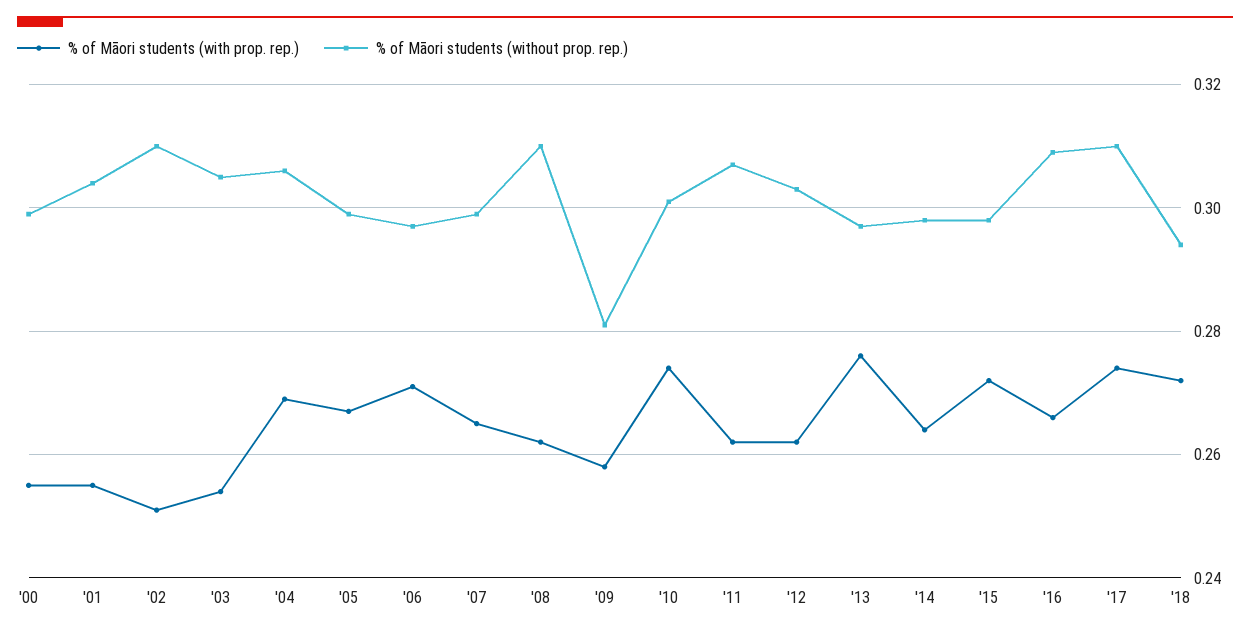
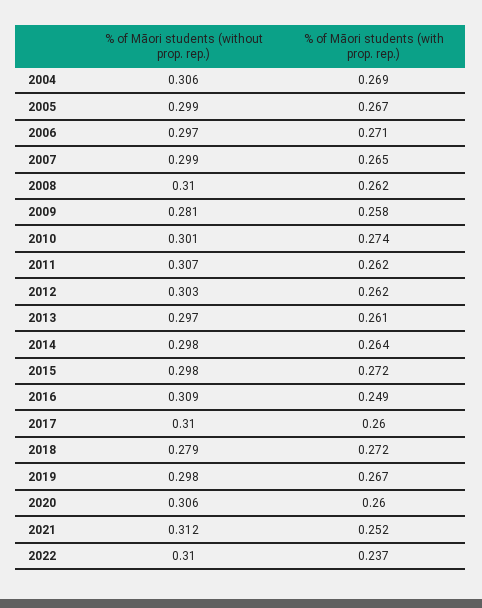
% of Māori students (with prop. rep.), '00: 0.255 -> none
% of Māori students (without prop. rep.), '00: 0.3 -> none
% of Māori students (with prop. rep.), '01: 0.255 -> none
% of Māori students (without prop. rep.), '01: 0.305 -> none
% of Māori students (with prop. rep.), '02: 0.25 -> none
% of Māori students (without prop. rep.), '02: 0.31 -> none
% of Māori students (with prop. rep.), '03: 0.255 -> none
% of Māori students (without prop. rep.), '03: 0.305 -> none
% of Māori students (with prop. rep.), '13: 0.275 -> 0.261
% of Māori students (with prop. rep.), '16: 0.265 -> 0.249
% of Māori students (with prop. rep.), '17: 0.275 -> 0.26
% of Māori students (without prop. rep.), '18: 0.295 -> 0.279
% of Māori students (without prop. rep.), 2019: none -> 0.298
% of Māori students (with prop. rep.), 2019: none -> 0.267
% of Māori students (without prop. rep.), 2020: none -> 0.306
% of Māori students (with prop. rep.), 2020: none -> 0.26
% of Māori students (without prop. rep.), 2021: none -> 0.312
% of Māori students (with prop. rep.), 2021: none -> 0.252
% of Māori students (without prop. rep.), 2022: none -> 0.31
% of Māori students (with prop. rep.), 2022: none -> 0.237

